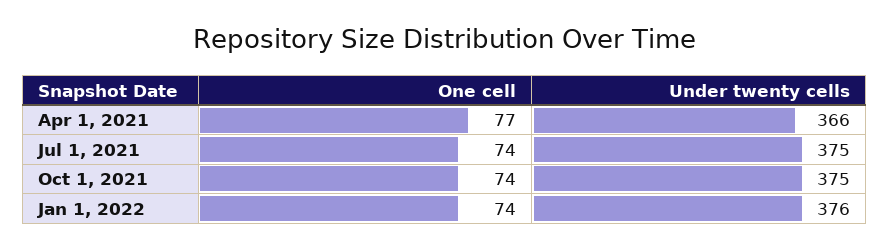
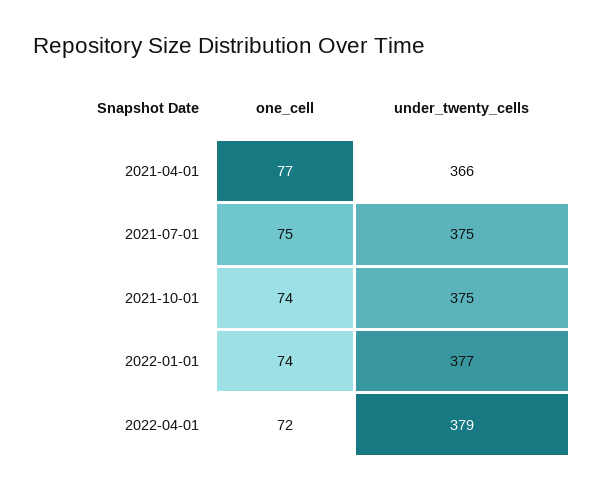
One cell, Jul 1, 2021: 74 -> 75
Under twenty cells, Jan 1, 2022: 376 -> 377
One cell, 2022-04-01: none -> 72
Under twenty cells, 2022-04-01: none -> 379

